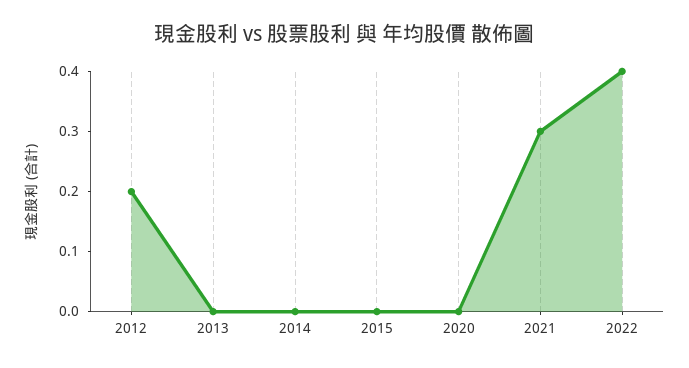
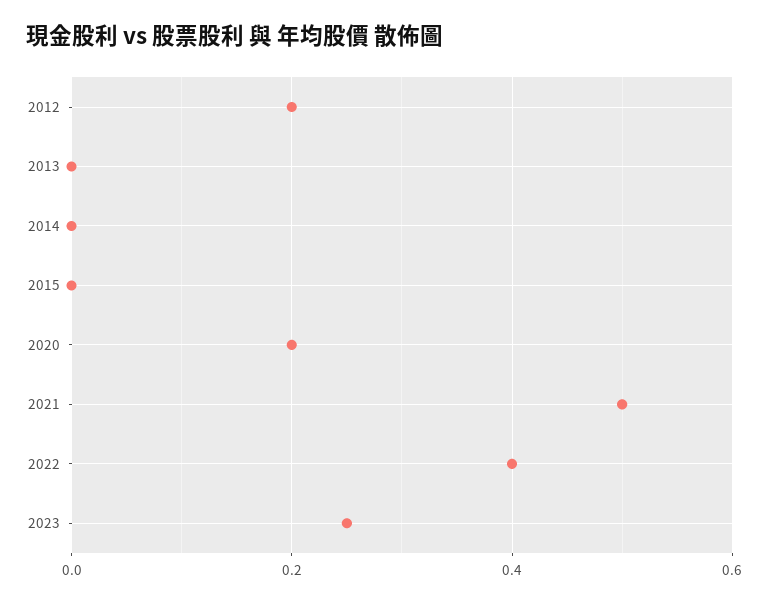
2020: 0 -> 0.2
2021: 0.3 -> 0.5
2023: none -> 0.25

